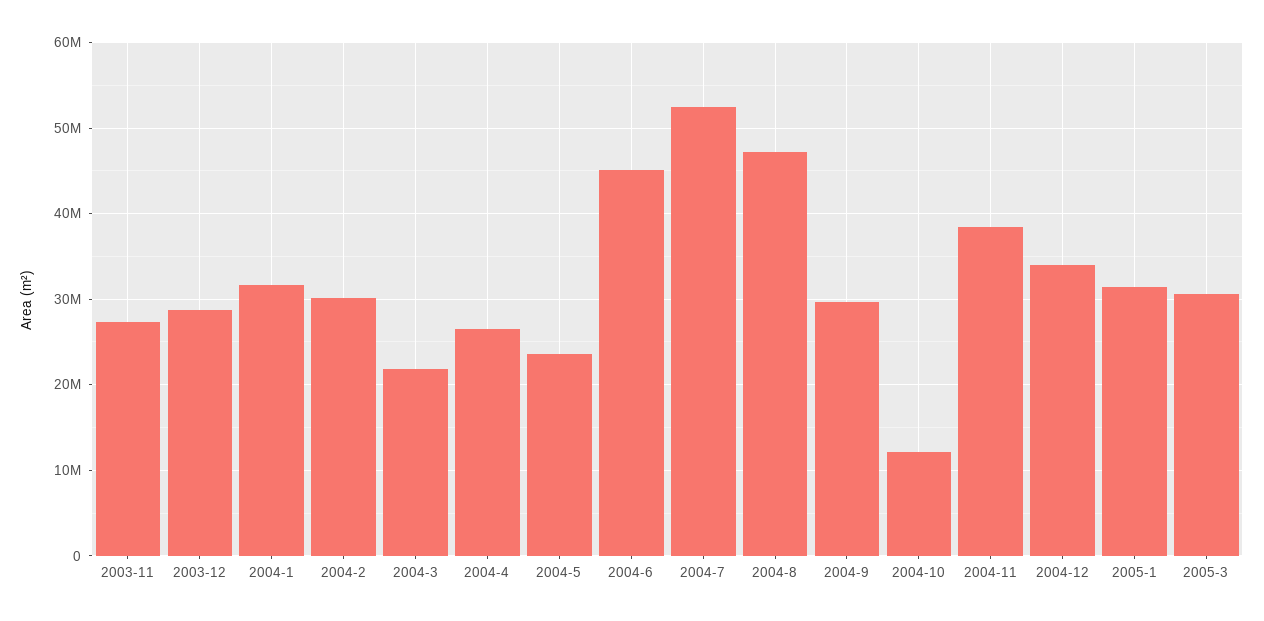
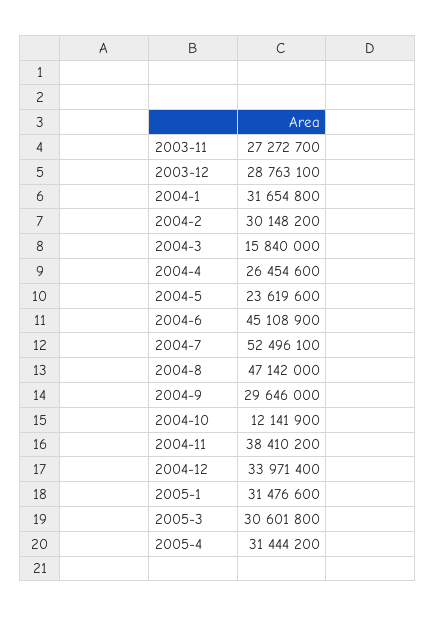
2004-3: 22000000 -> 15840000
2005-4: none -> 31444200

